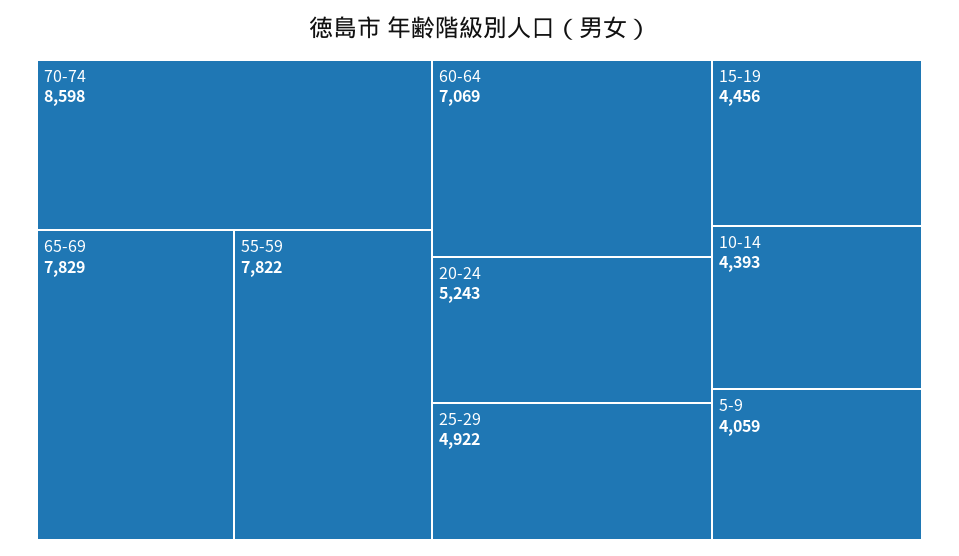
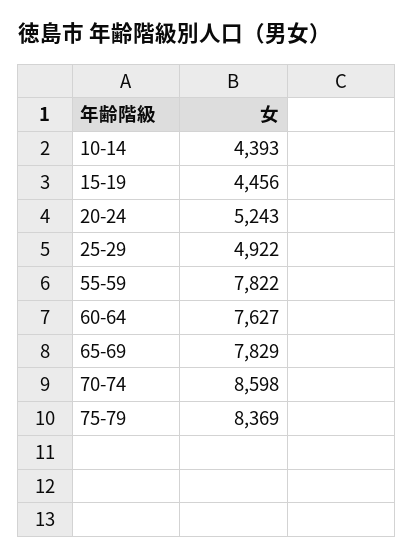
60-64: 7069 -> 7627
5-9: 4059 -> none
75-79: none -> 8369

